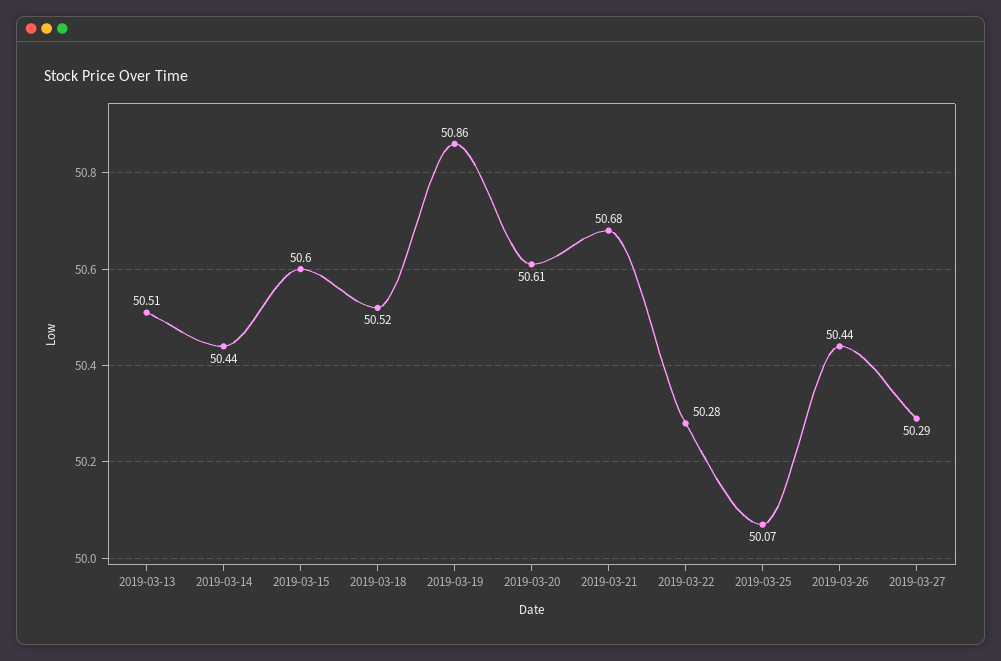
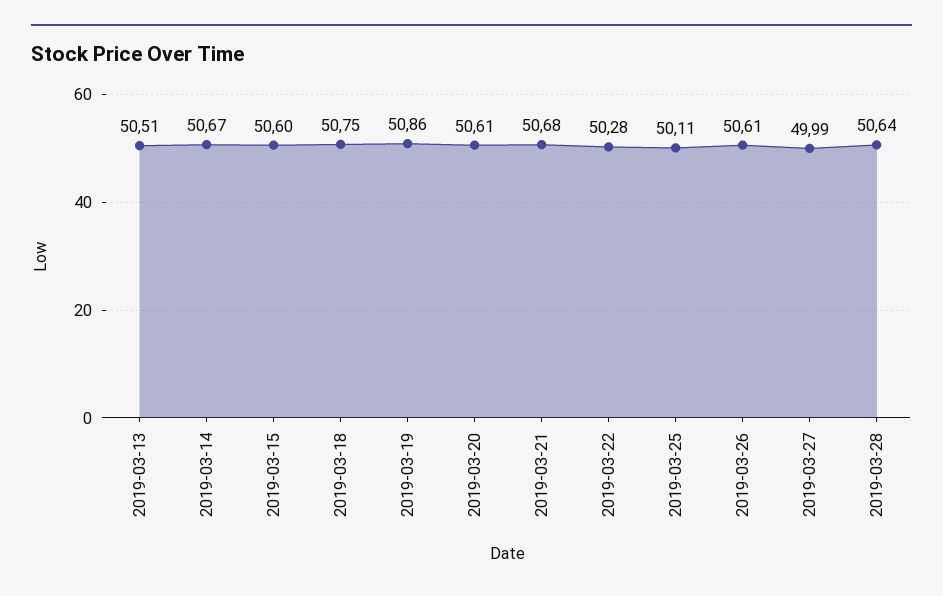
2019-03-14: 50.44 -> 50.67
2019-03-18: 50.52 -> 50.75
2019-03-25: 50.07 -> 50.11
2019-03-26: 50.44 -> 50.61
2019-03-27: 50.29 -> 49.99
2019-03-28: none -> 50.64

